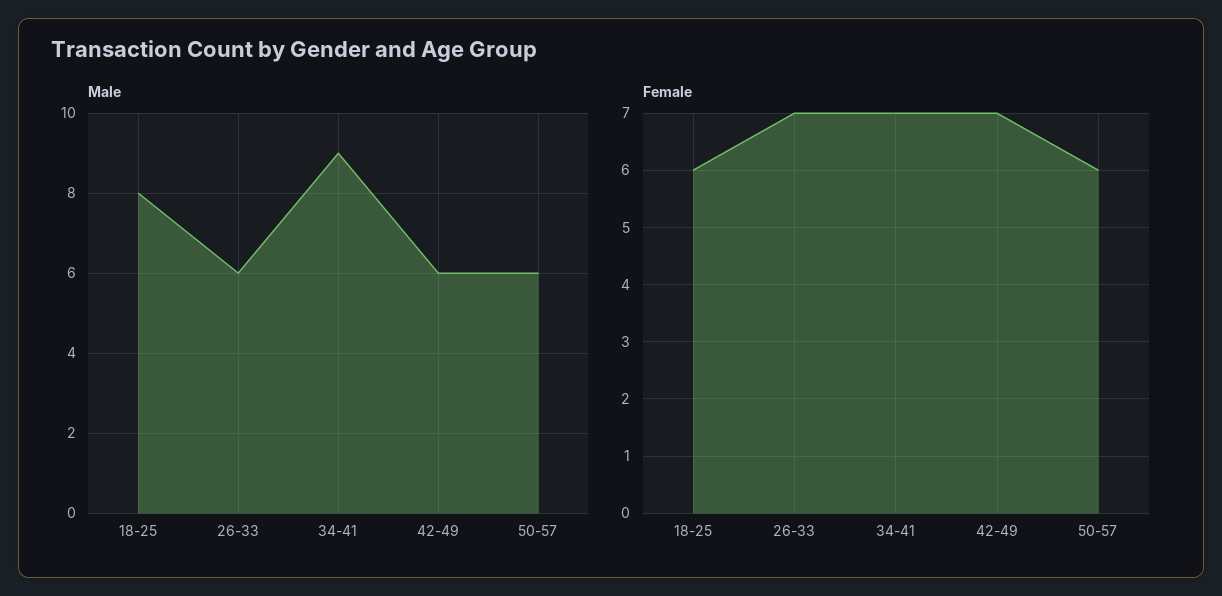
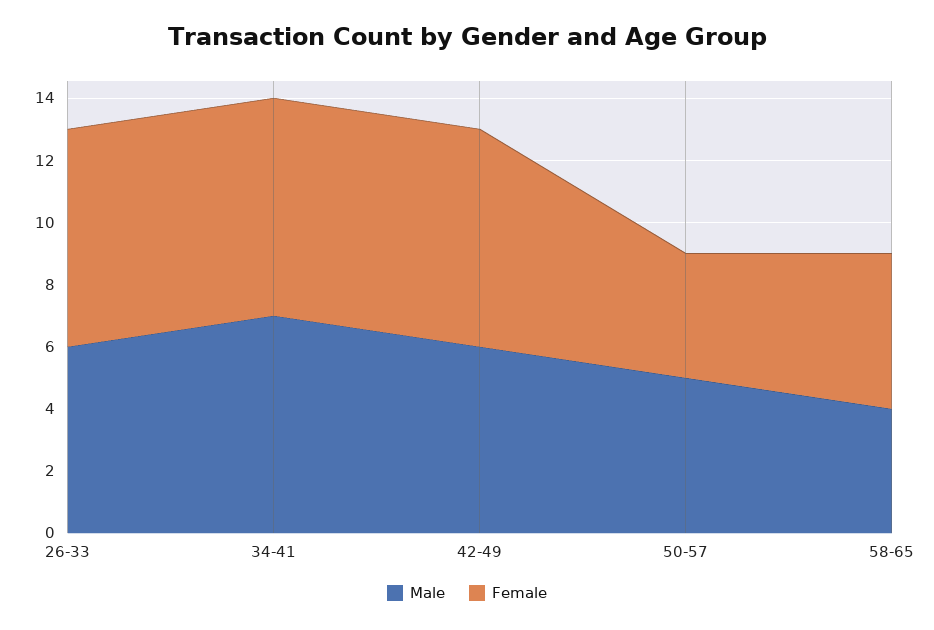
Male, 18-25: 8 -> none
Male, 34-41: 9 -> 7
Male, 50-57: 6 -> 5
Female, 18-25: 6 -> none
Female, 50-57: 6 -> 4
Male, 58-65: none -> 4
Female, 58-65: none -> 5

